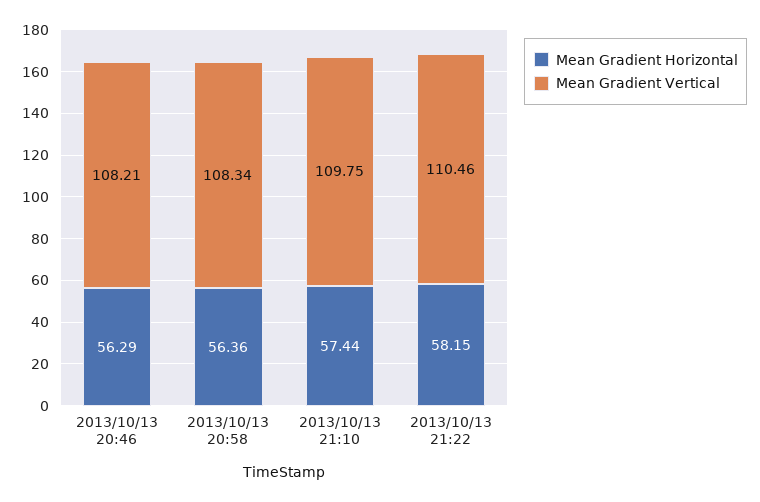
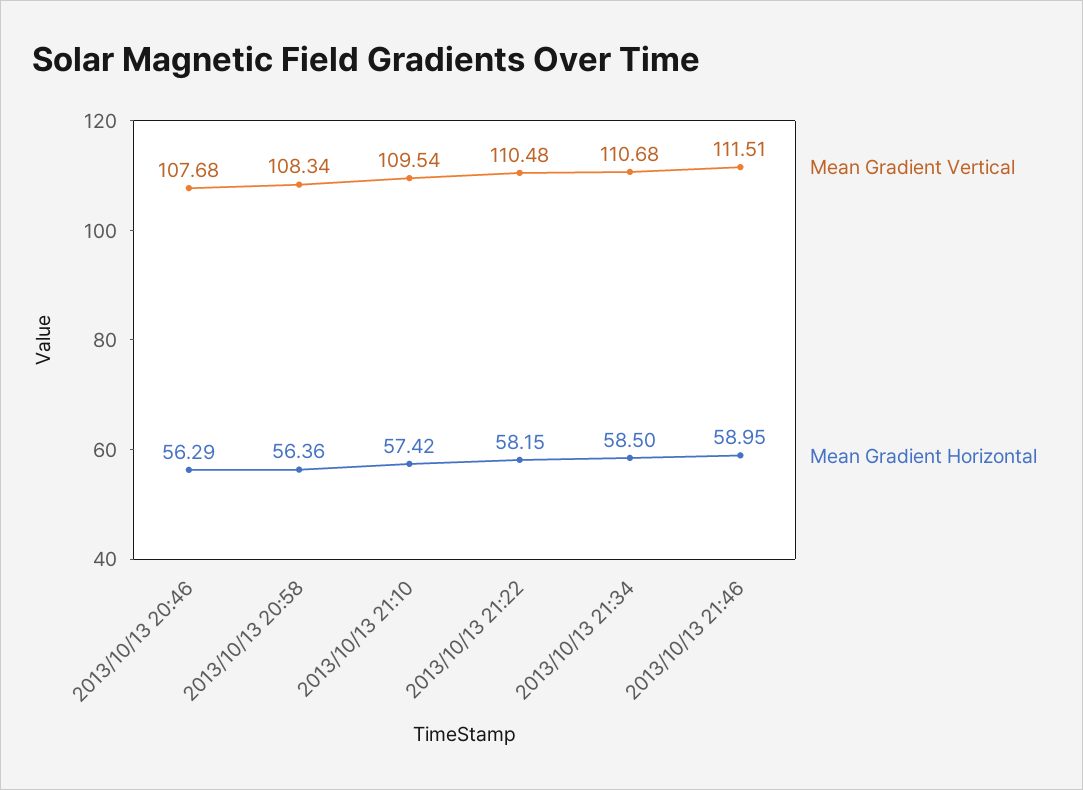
Mean Gradient Vertical, 2013/10/13 20:46: 108.21 -> 107.68
Mean Gradient Horizontal, 2013/10/13 21:10: 57.44 -> 57.42
Mean Gradient Vertical, 2013/10/13 21:10: 109.75 -> 109.54
Mean Gradient Vertical, 2013/10/13 21:22: 110.46 -> 110.48
Mean Gradient Vertical, 2013/10/13 21:34: none -> 110.68
Mean Gradient Horizontal, 2013/10/13 21:34: none -> 58.5
Mean Gradient Vertical, 2013/10/13 21:46: none -> 111.51
Mean Gradient Horizontal, 2013/10/13 21:46: none -> 58.95

